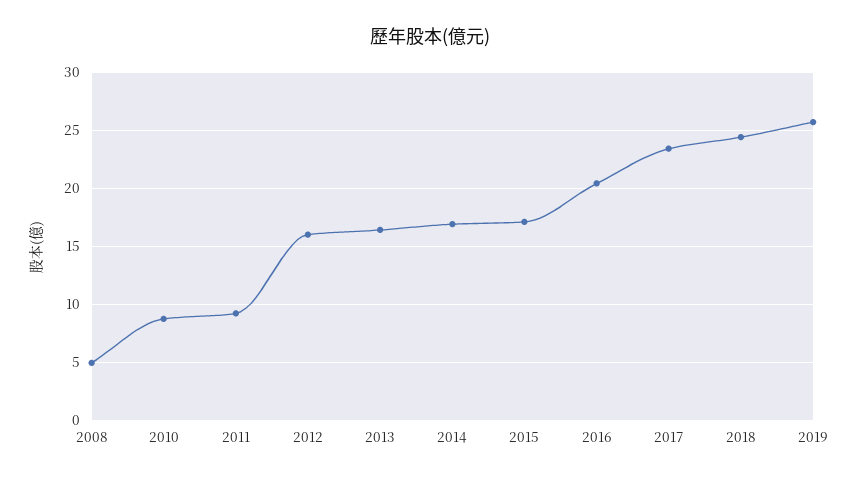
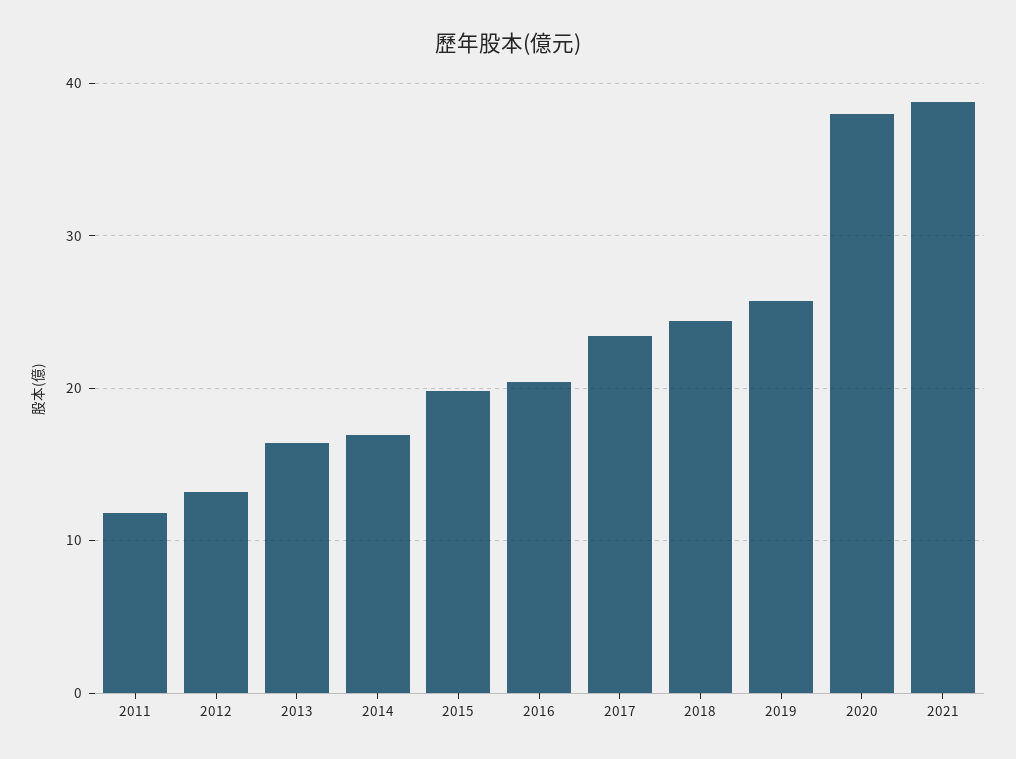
2008: 5 -> none
2010: 9 -> none
2011: 9 -> 12
2012: 16 -> 13
2015: 17 -> 20
2020: none -> 38
2021: none -> 39

